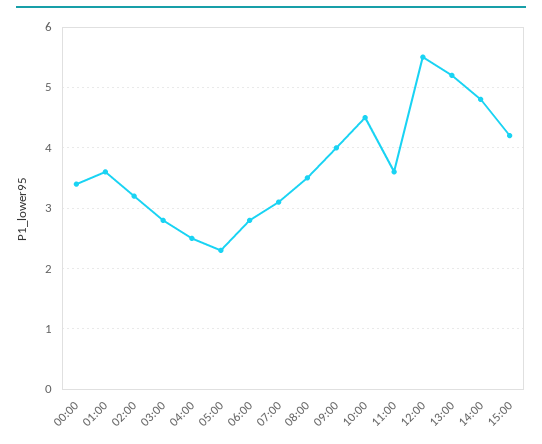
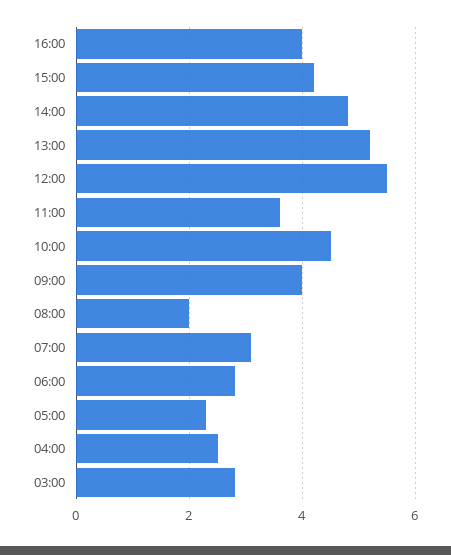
00:00: 3.4 -> none
01:00: 3.6 -> none
02:00: 3.2 -> none
08:00: 3.5 -> 2
16:00: none -> 4

